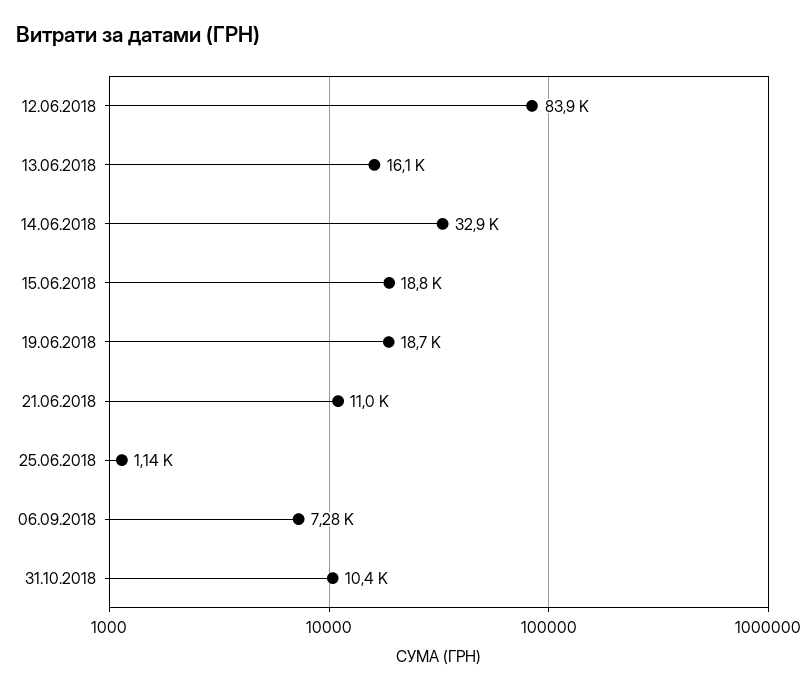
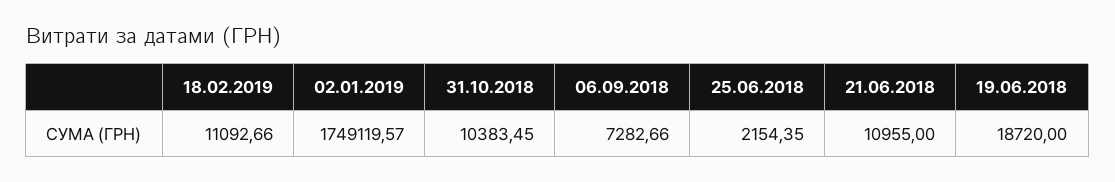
12.06.2018: 83900 -> none
13.06.2018: 16100 -> none
14.06.2018: 32900 -> none
15.06.2018: 18800 -> none
25.06.2018: 1140 -> 2154.35
18.02.2019: none -> 11092.66
02.01.2019: none -> 1749119.57

